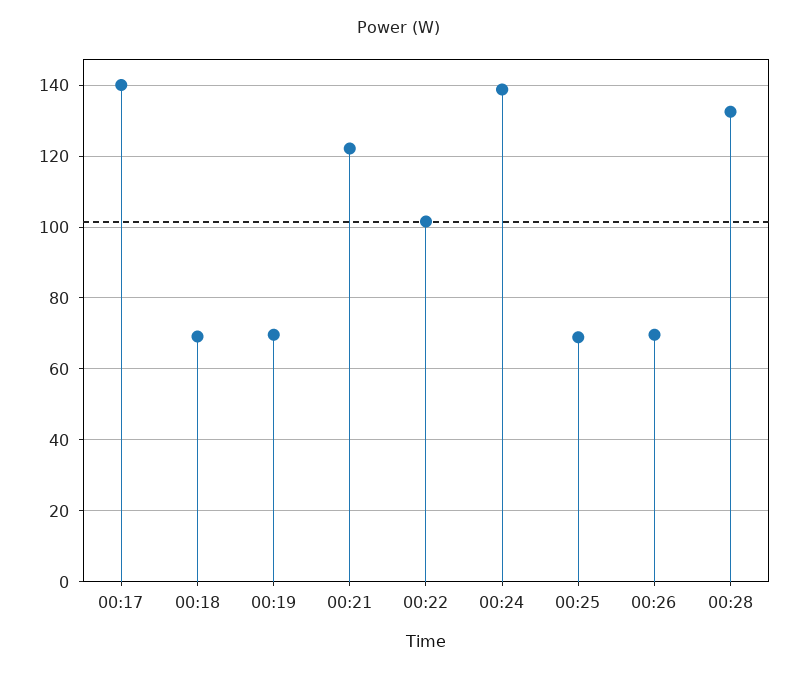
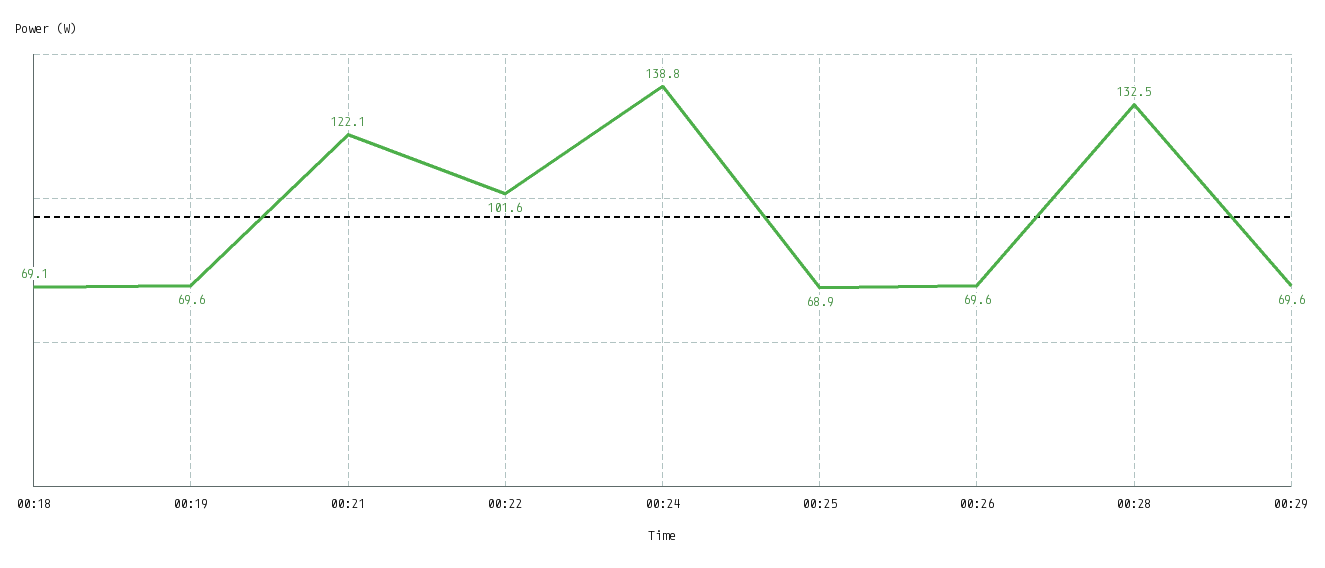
00:17: 140 -> none
00:29: none -> 69.6

